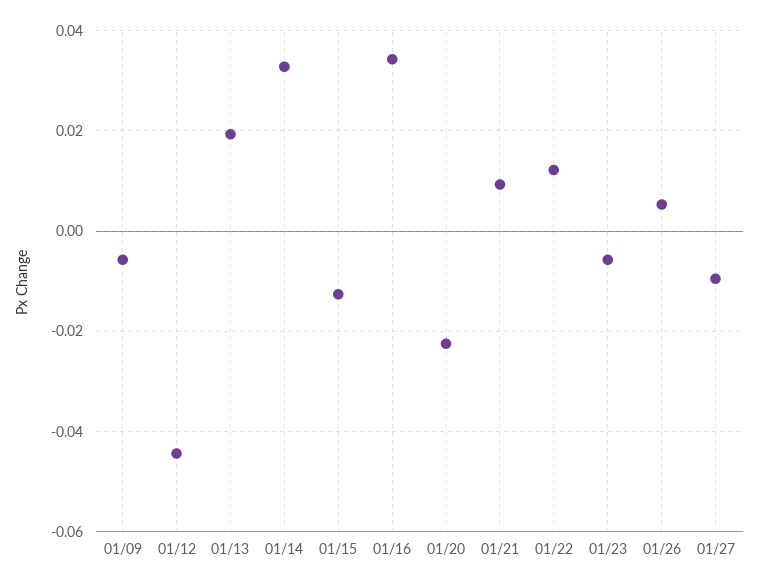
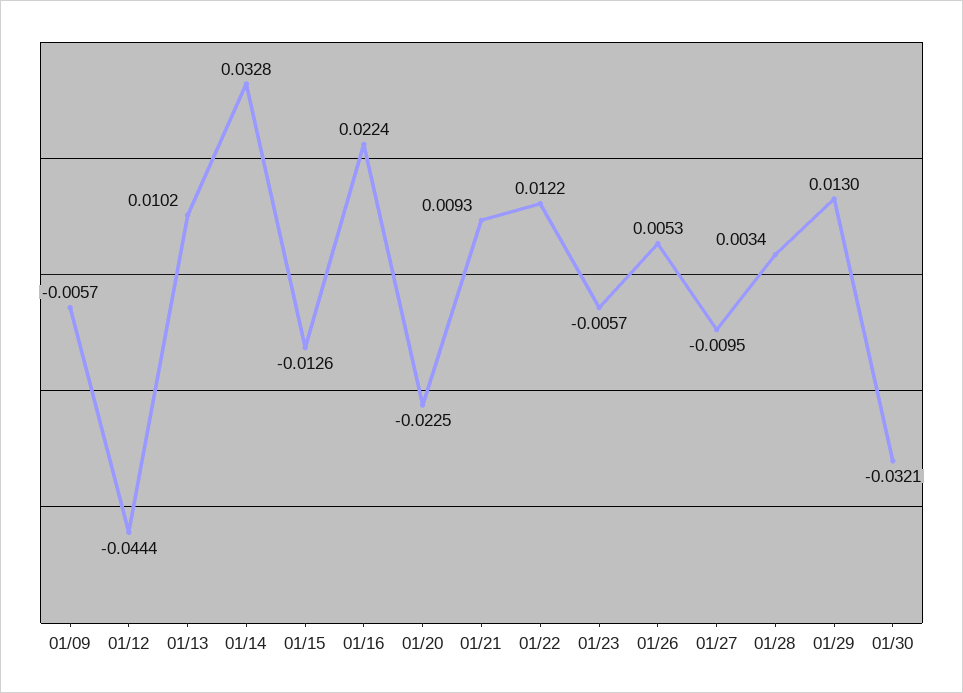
01/13: 0.02 -> 0.0102
01/16: 0.034 -> 0.0224
01/28: none -> 0.0034
01/29: none -> 0.013
01/30: none -> -0.0321

